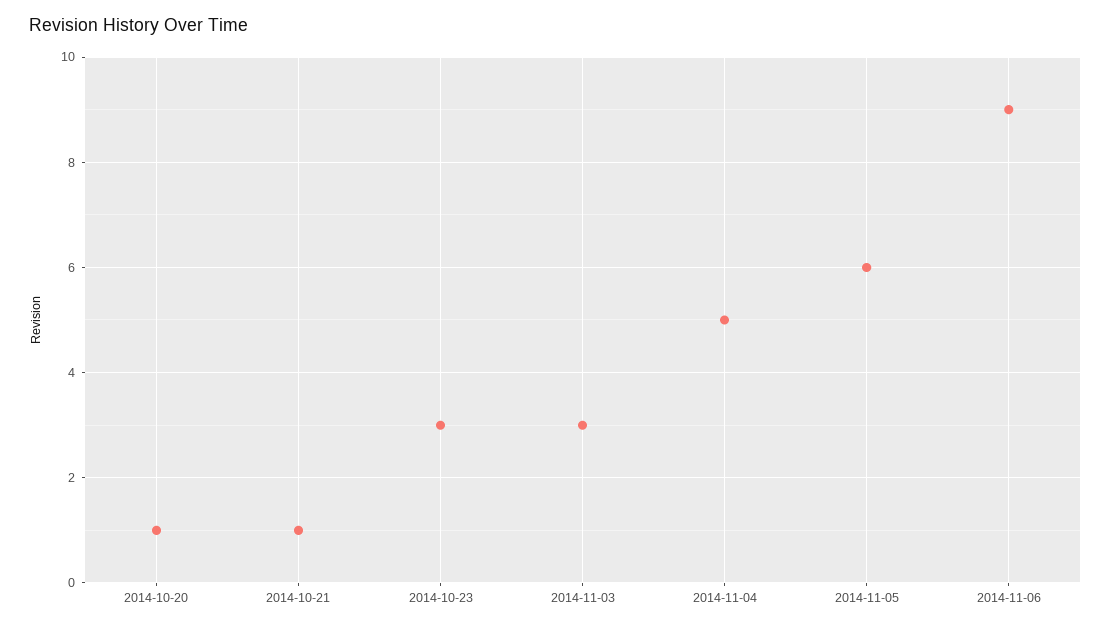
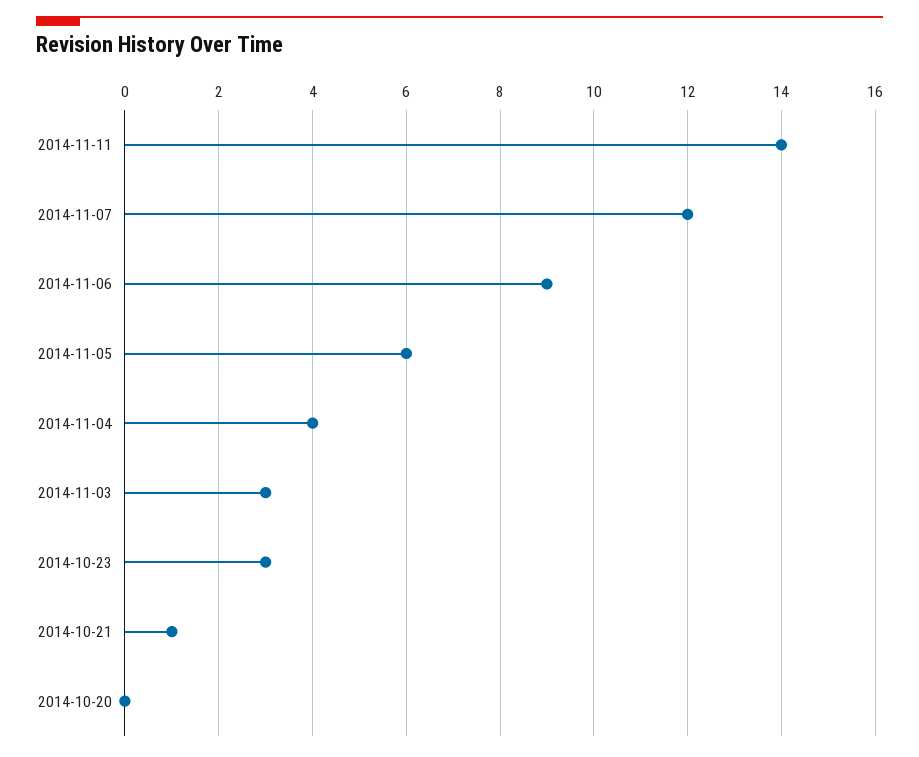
2014-10-20: 1 -> 0
2014-11-04: 5 -> 4
2014-11-11: none -> 14
2014-11-07: none -> 12

